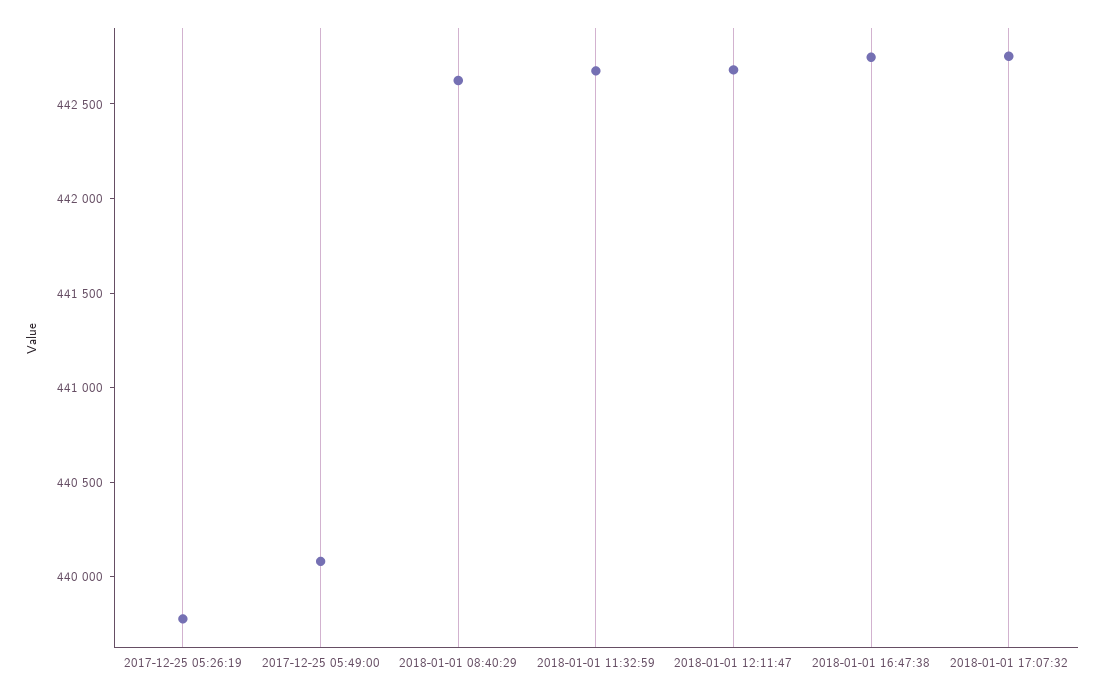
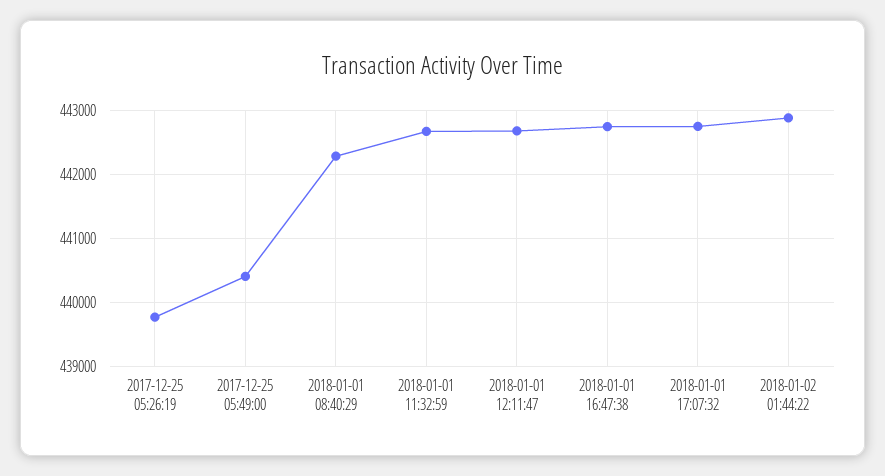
2017-12-25 05:49:00: 440100 -> 440400
2018-01-01 08:40:29: 442600 -> 442300
2018-01-02 01:44:22: none -> 442900

